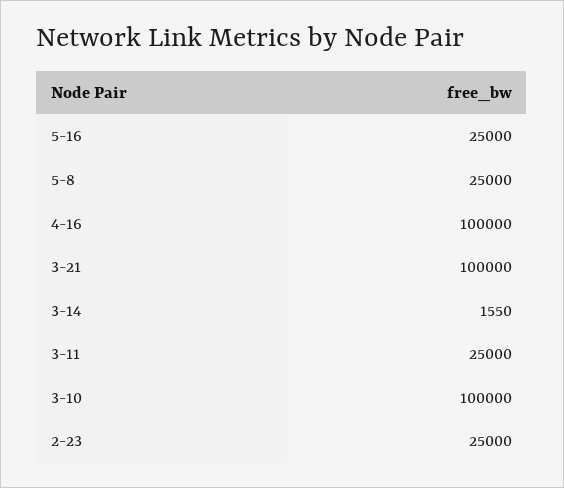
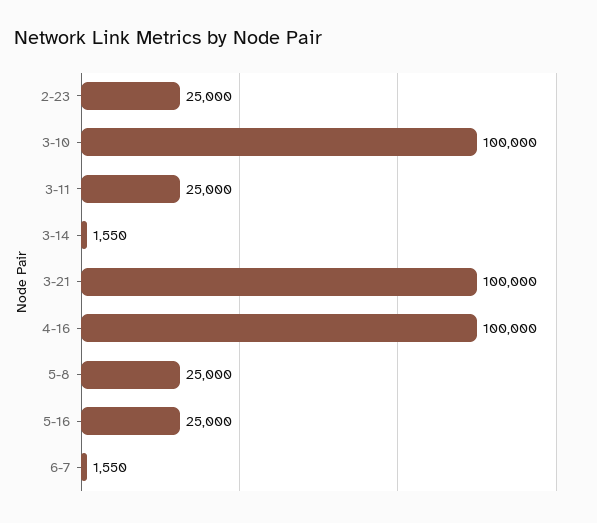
6-7: none -> 1550

